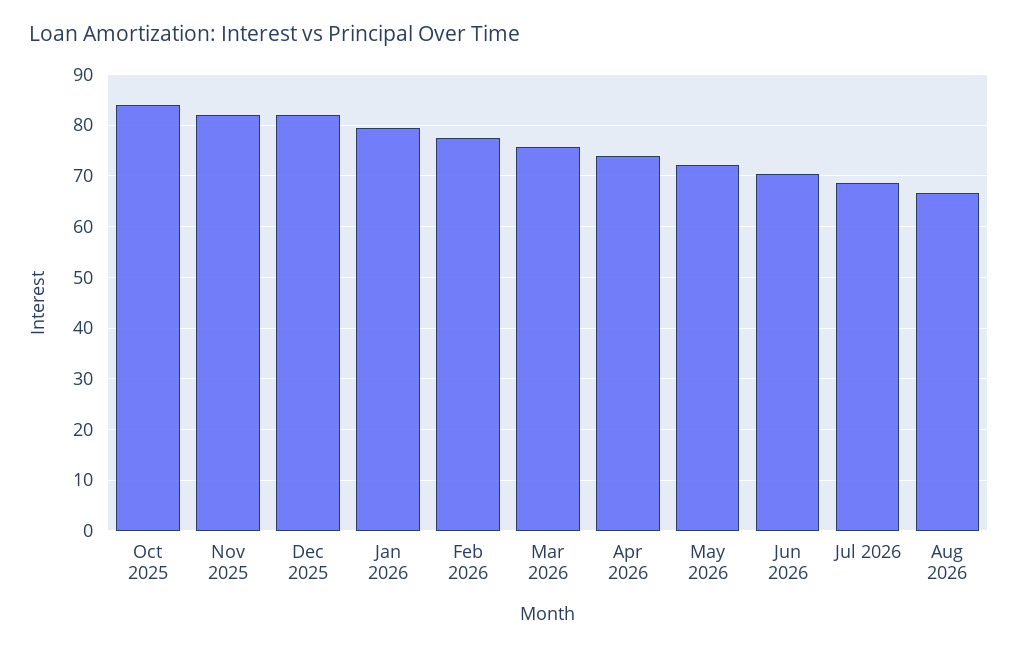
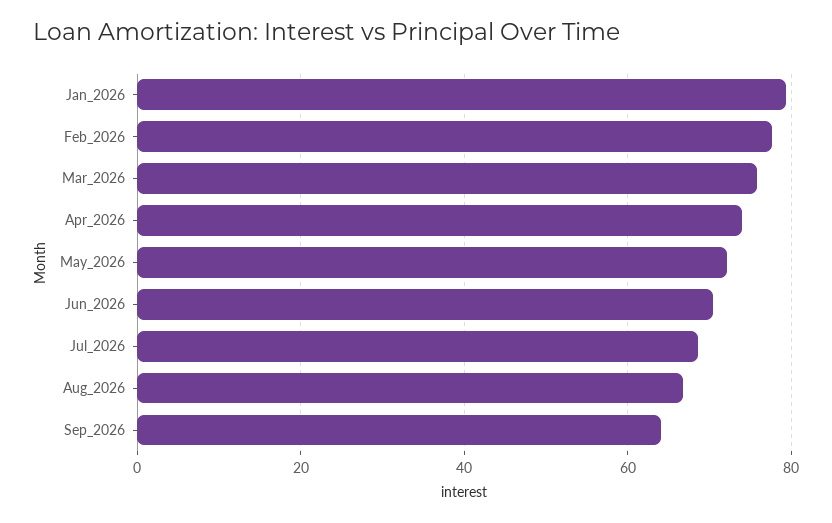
Oct 2025: 84 -> none
Nov 2025: 82 -> none
Dec 2025: 82 -> none
Sep_2026: none -> 64

